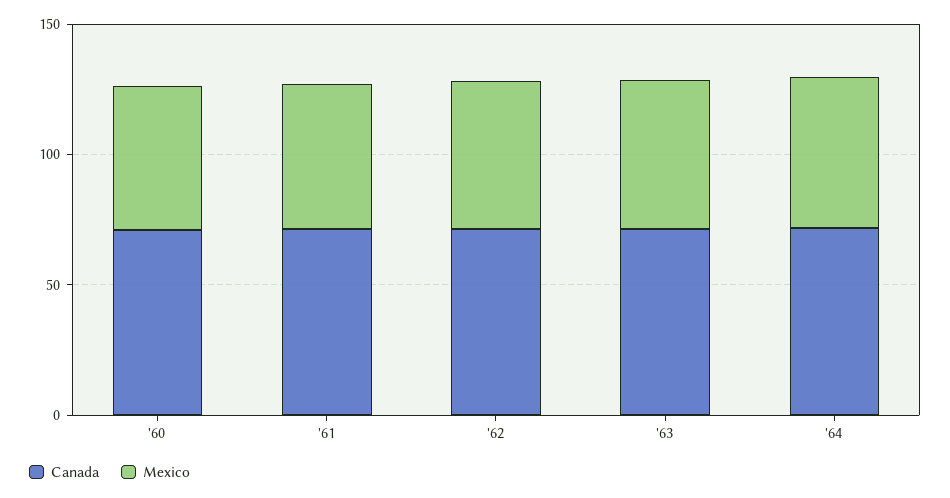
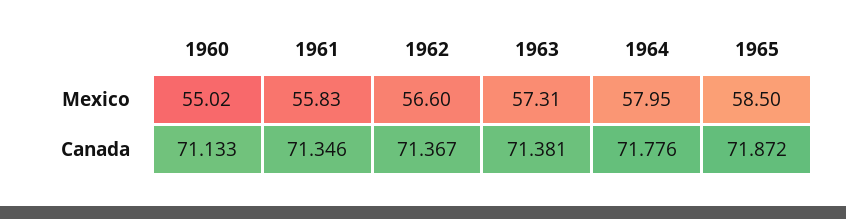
Mexico, 1965: none -> 58.5
Canada, 1965: none -> 71.872

